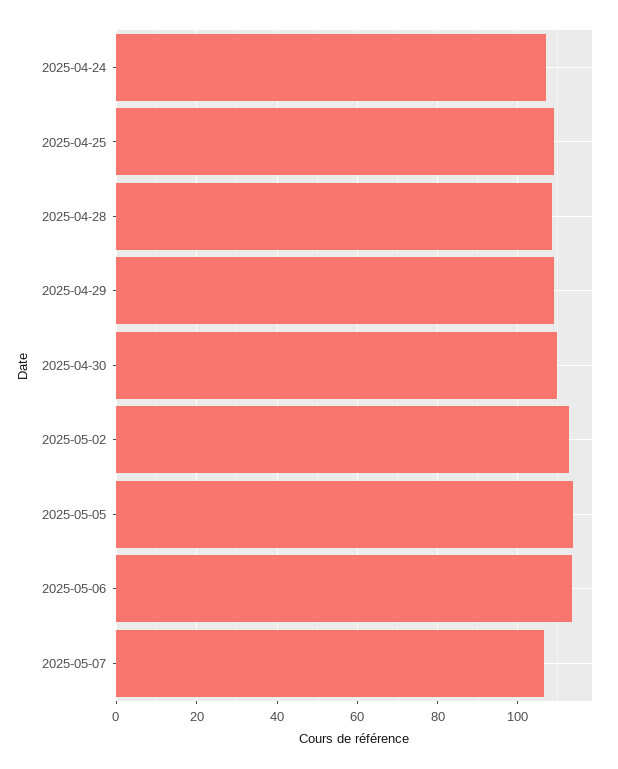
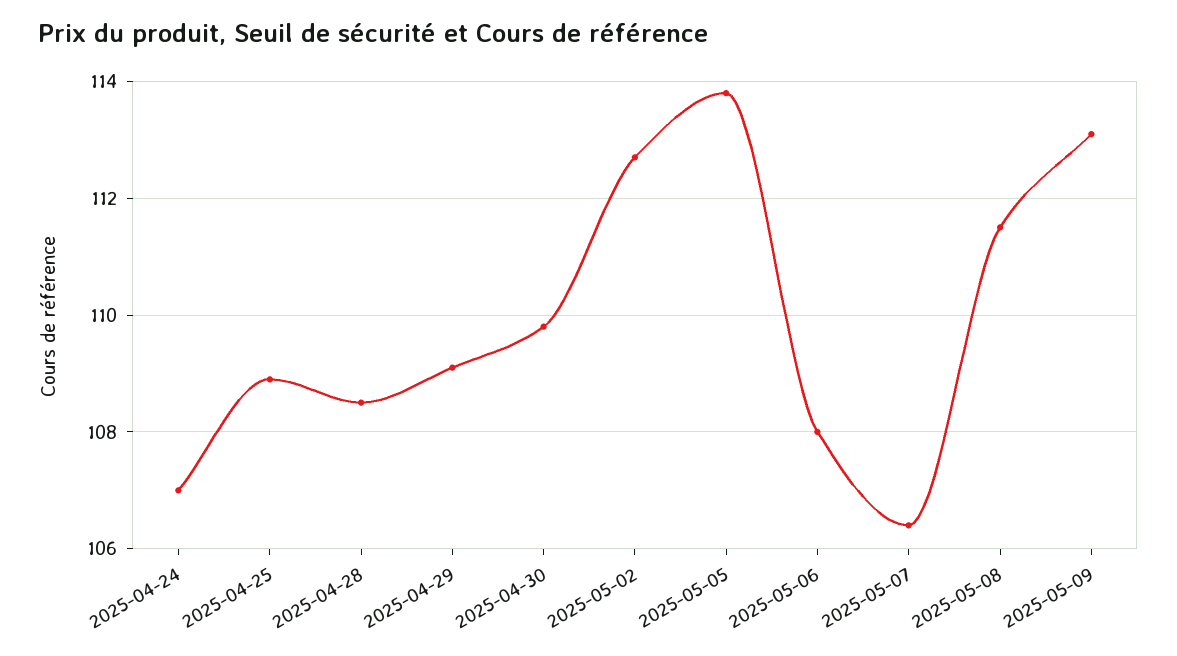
2025-05-06: 114 -> 108
2025-05-08: none -> 111.5
2025-05-09: none -> 113

